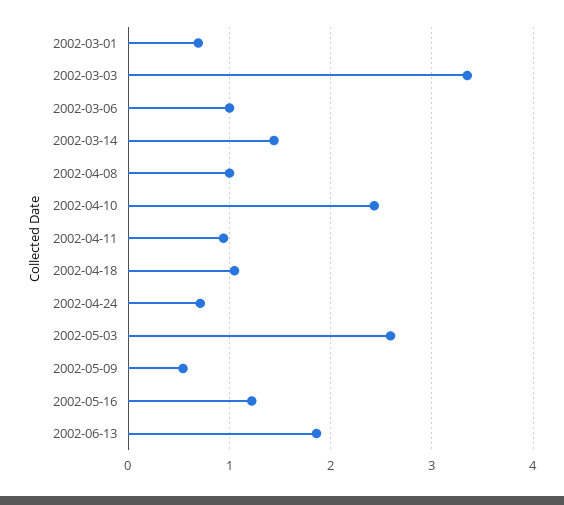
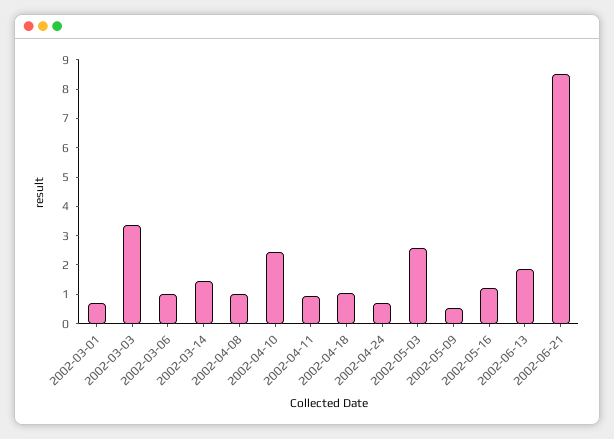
2002-06-21: none -> 8.5

